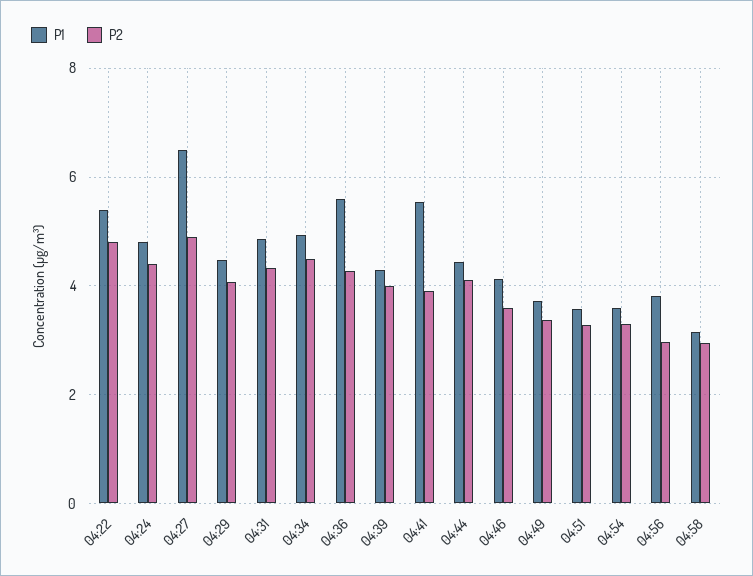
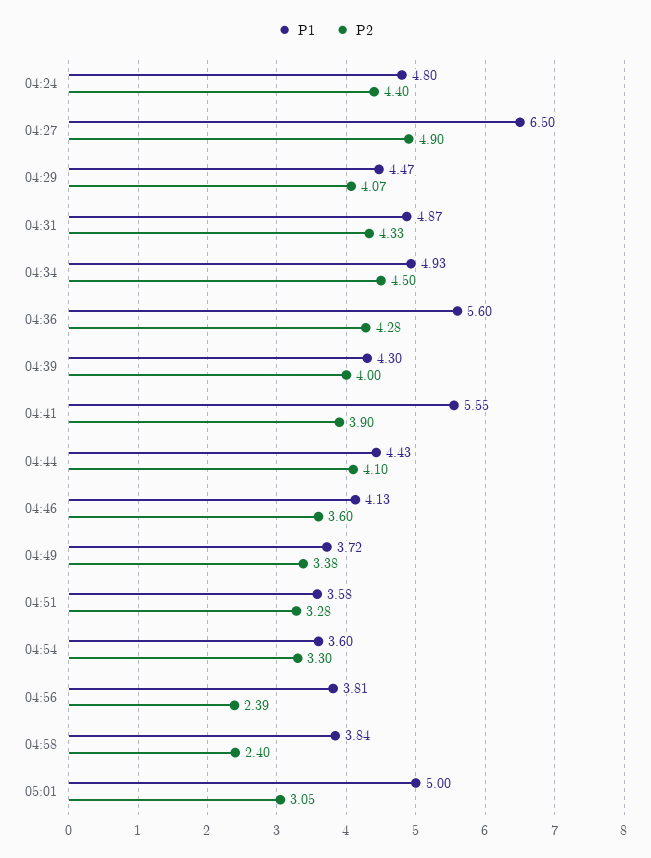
P1, 04:22: 5.4 -> none
P2, 04:22: 4.8 -> none
P2, 04:56: 3 -> 2.39
P1, 04:58: 3.2 -> 3.84
P2, 04:58: 3 -> 2.4
P1, 05:01: none -> 5
P2, 05:01: none -> 3.05

